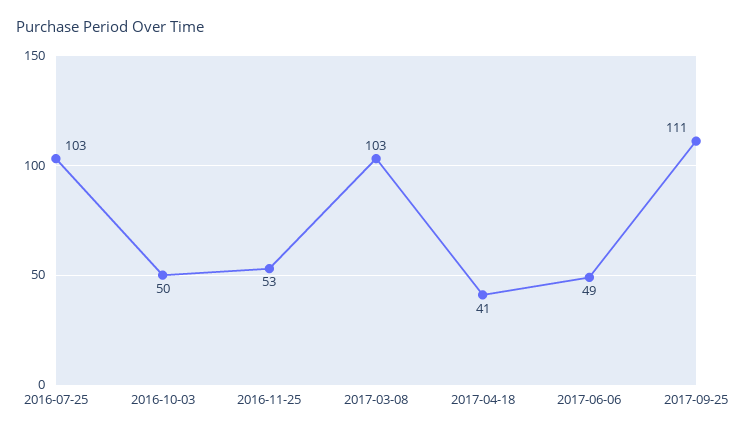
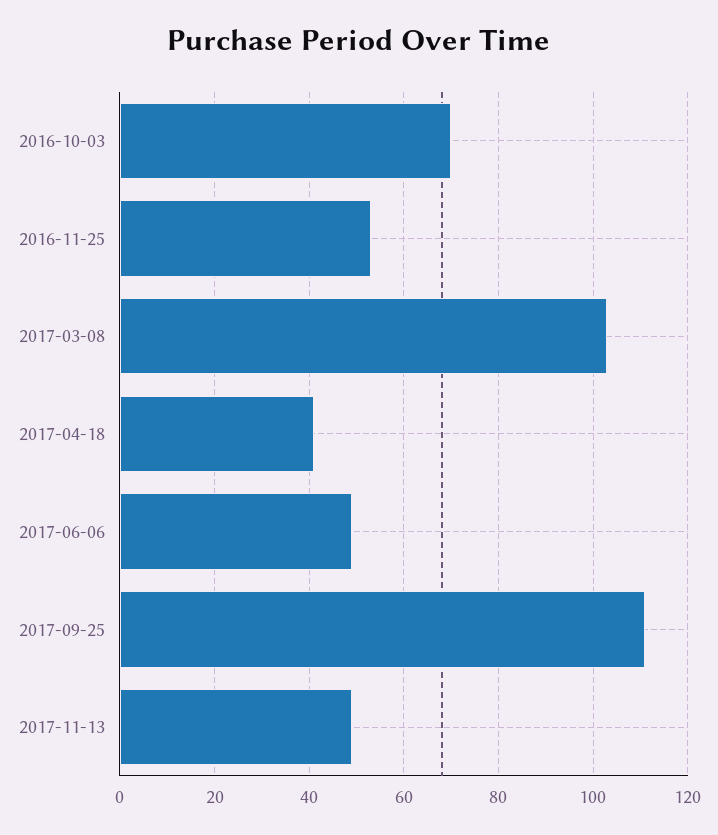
2016-07-25: 103 -> none
2016-10-03: 50 -> 70
2017-11-13: none -> 50

